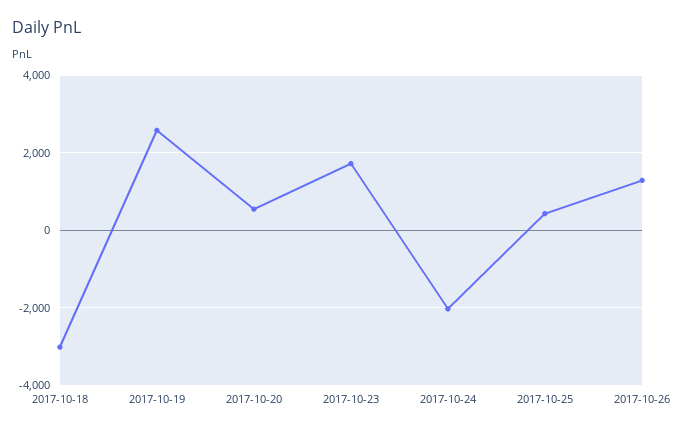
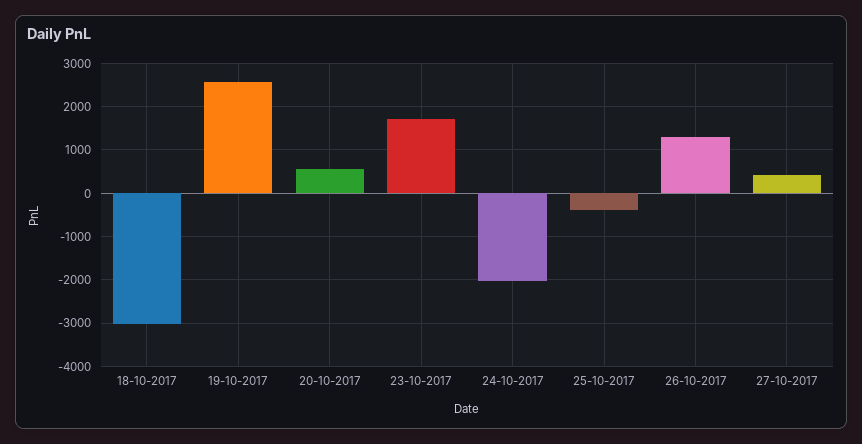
2017-10-25: 400 -> -400
27-10-2017: none -> 400

